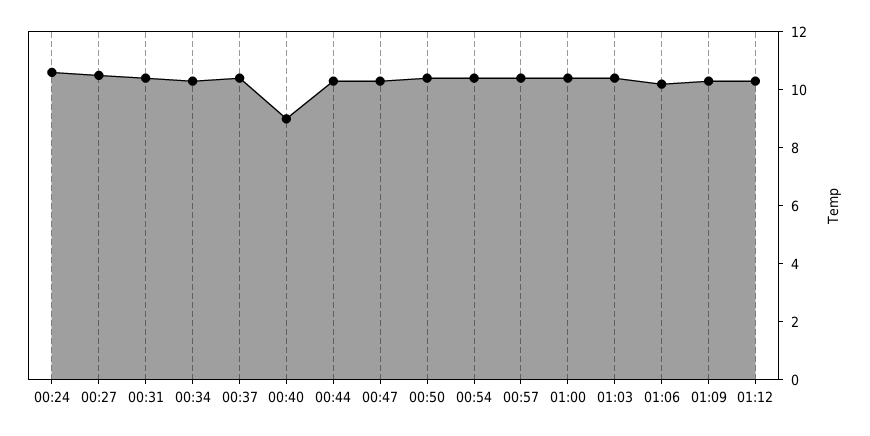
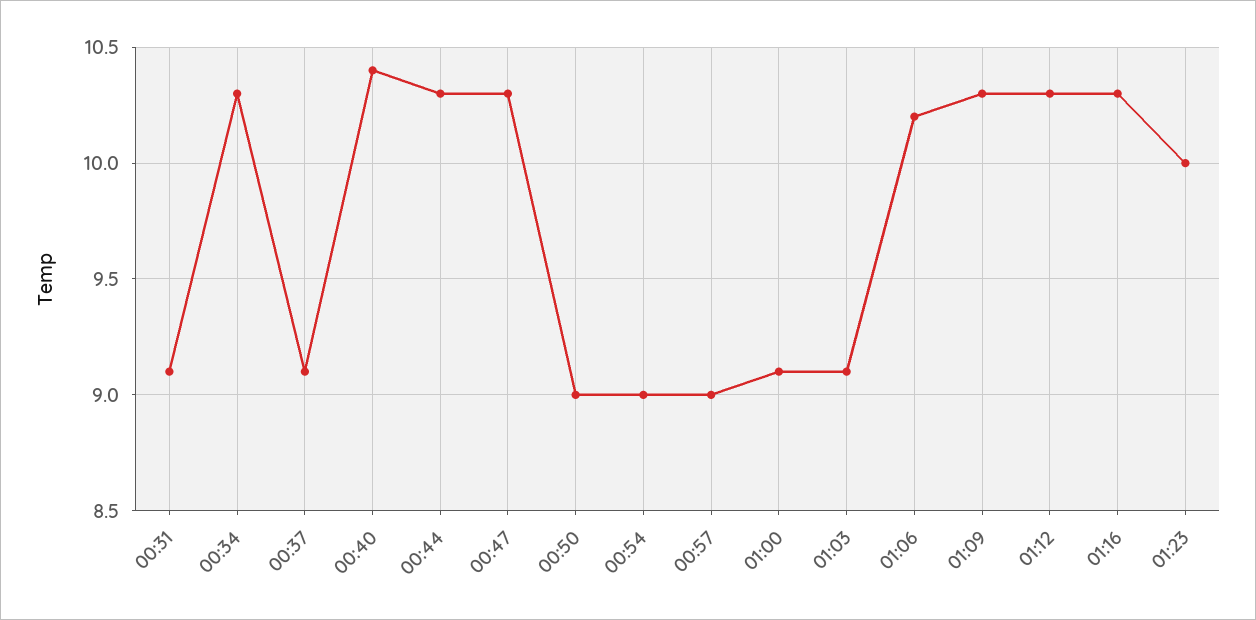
00:24: 10.5 -> none
00:27: 10.5 -> none
00:31: 10.5 -> 9.1
00:37: 10.5 -> 9.1
00:40: 9 -> 10.4
00:50: 10.5 -> 9
00:54: 10.5 -> 9
00:57: 10.5 -> 9
01:00: 10.5 -> 9.1
01:03: 10.5 -> 9.1
01:16: none -> 10.3
01:23: none -> 10

